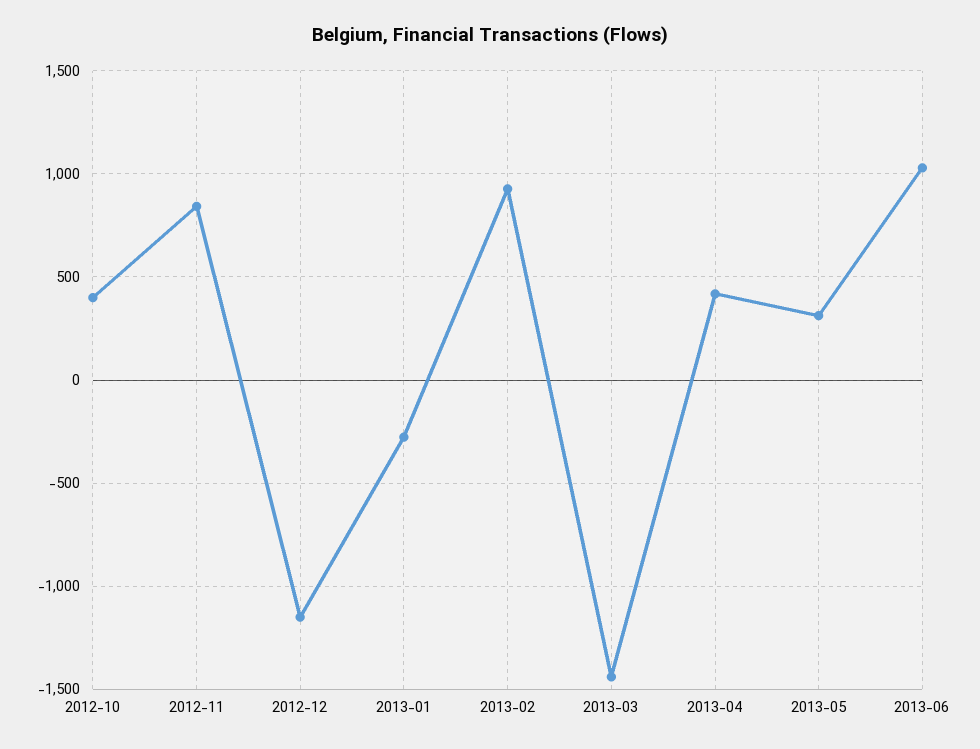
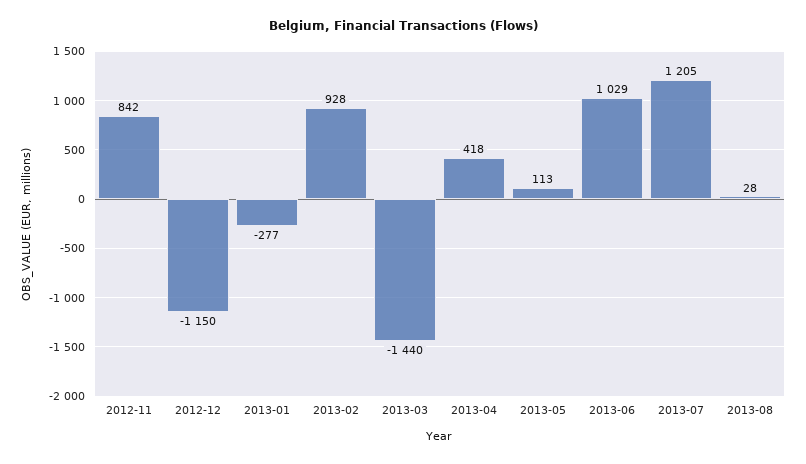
2012-10: 400 -> none
2013-05: 300 -> 113
2013-07: none -> 1205
2013-08: none -> 28

